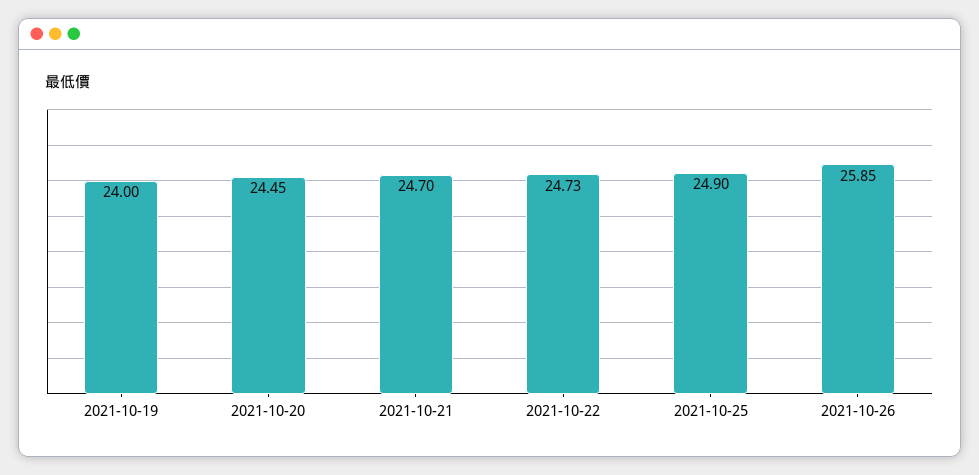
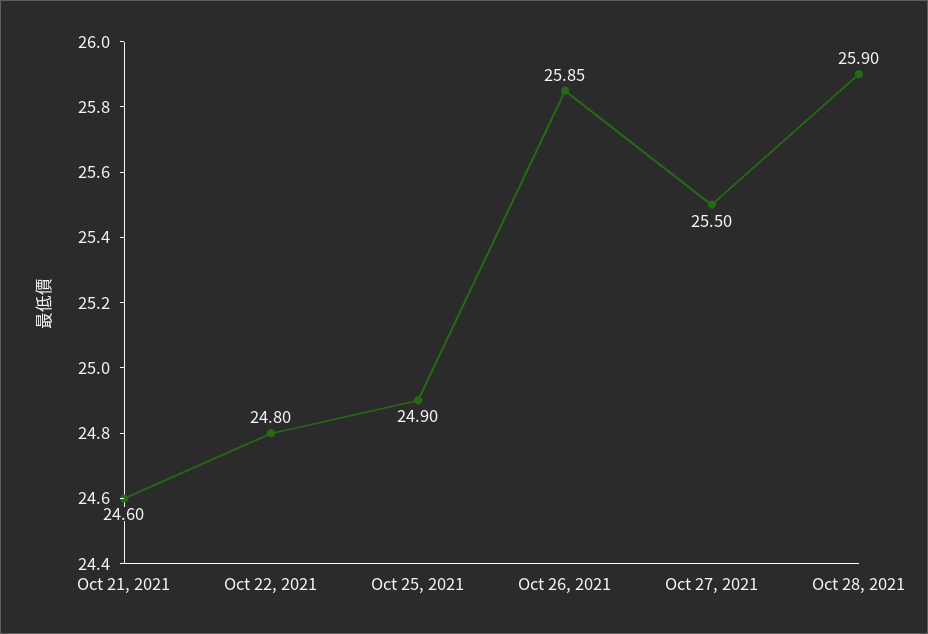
2021-10-19: 24 -> none
2021-10-20: 24.45 -> none
2021-10-21: 24.7 -> 24.6
2021-10-22: 24.73 -> 24.8
Oct 27, 2021: none -> 25.5
Oct 28, 2021: none -> 25.9

